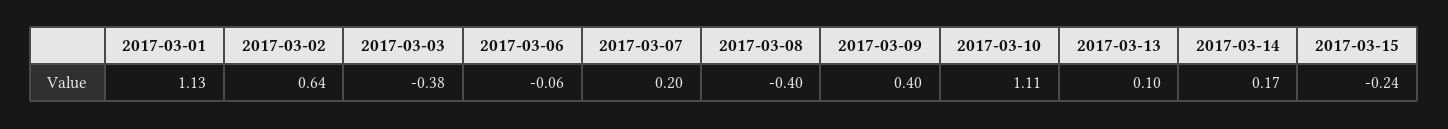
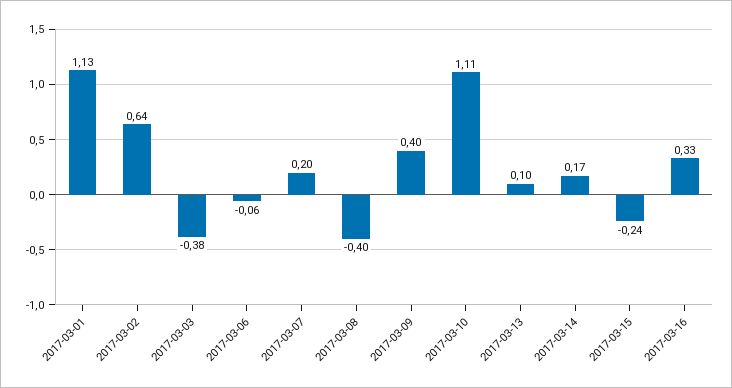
2017-03-16: none -> 0.33

